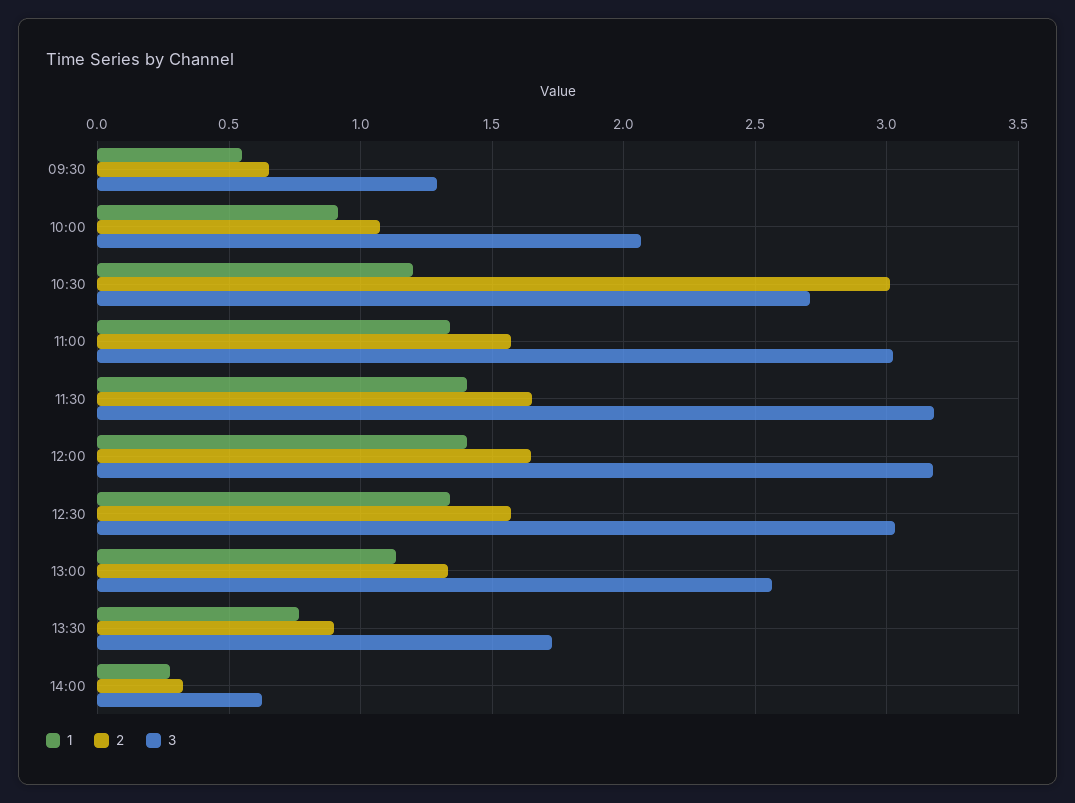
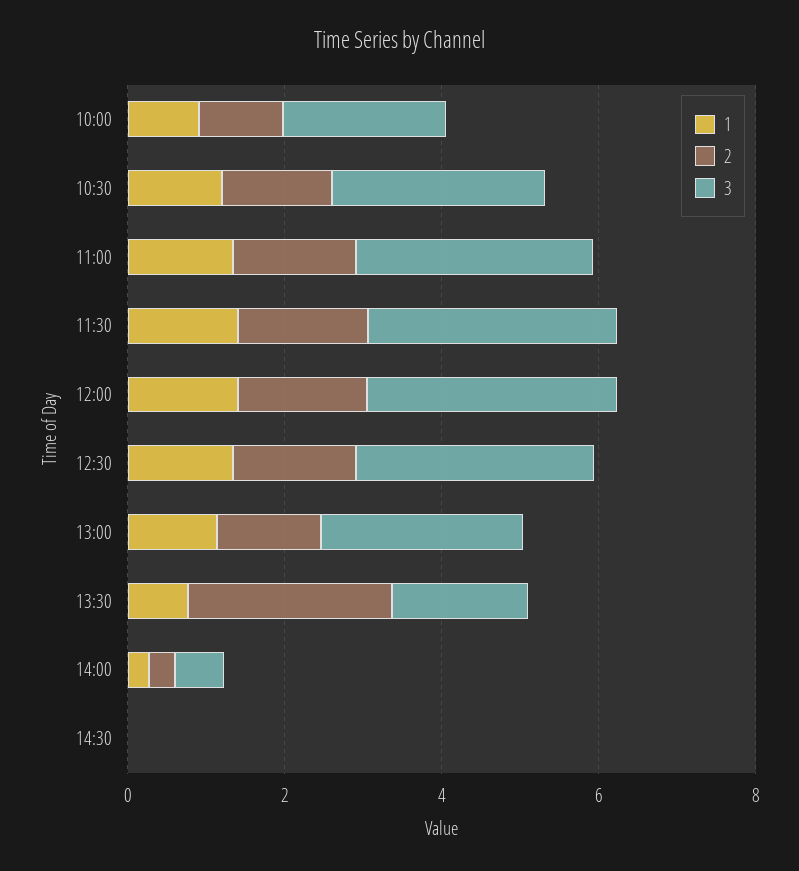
1, 09:30: 0.55 -> none
2, 09:30: 0.65 -> none
3, 09:30: 1.3 -> none
2, 10:30: 3 -> 1.5
2, 13:30: 0.9 -> 2.5
1, 14:30: none -> 0
2, 14:30: none -> 0
3, 14:30: none -> 0

